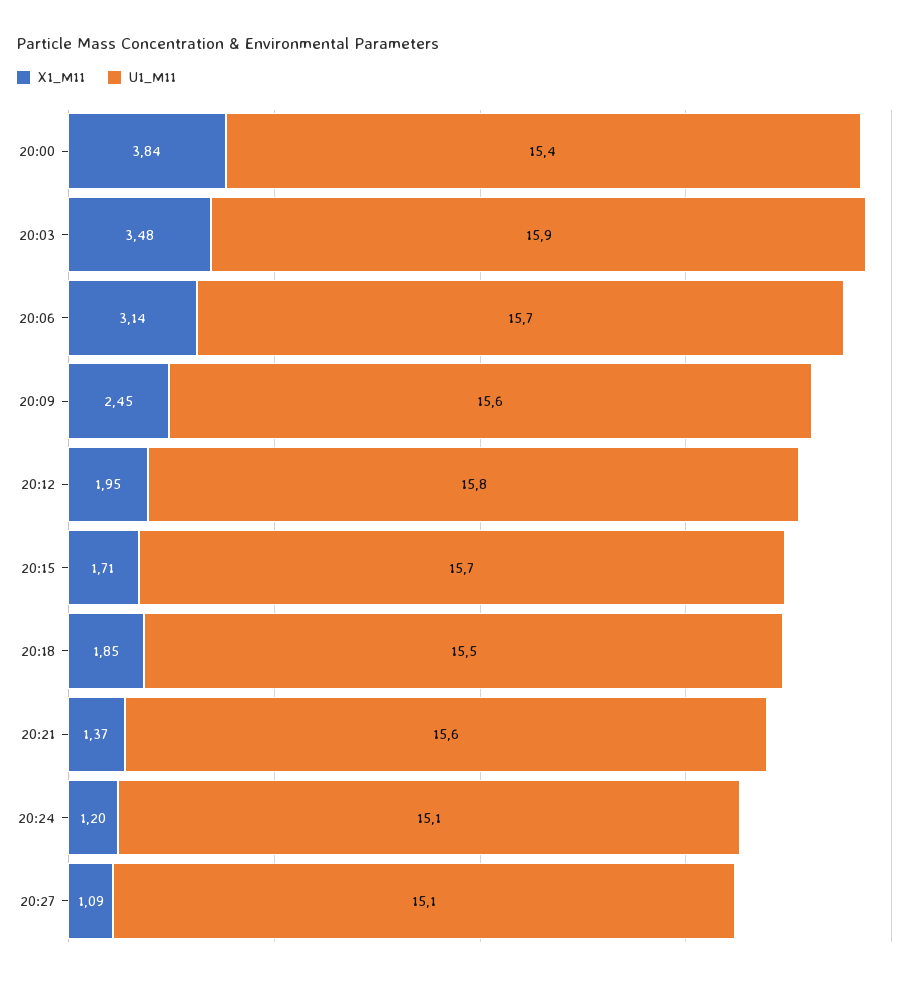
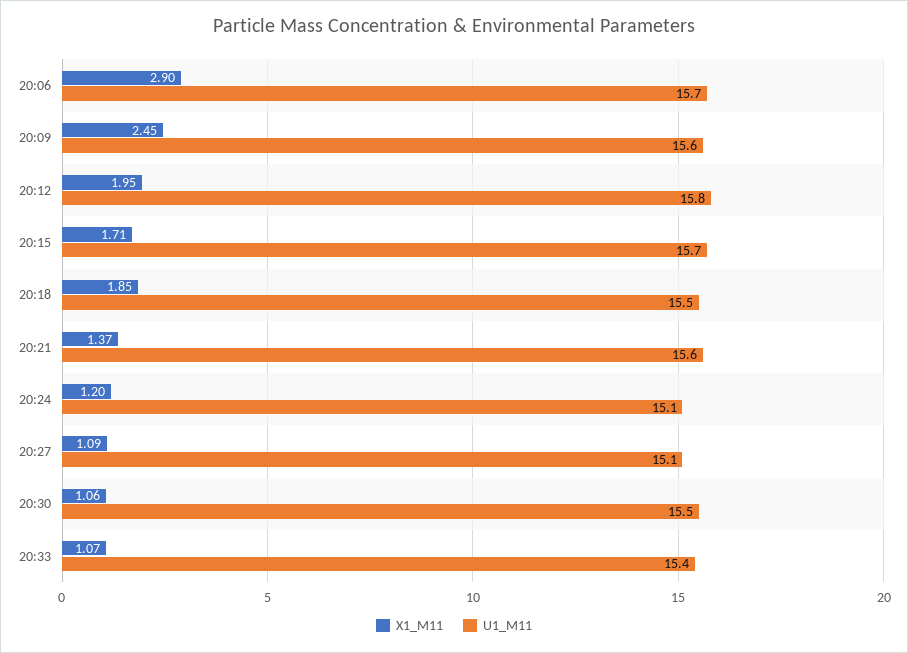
X1_M11, 20:00: 3.84 -> none
U1_M11, 20:00: 15.4 -> none
X1_M11, 20:03: 3.48 -> none
U1_M11, 20:03: 15.9 -> none
X1_M11, 20:06: 3.14 -> 2.9
X1_M11, 20:30: none -> 1.06
U1_M11, 20:30: none -> 15.5
X1_M11, 20:33: none -> 1.07
U1_M11, 20:33: none -> 15.4

